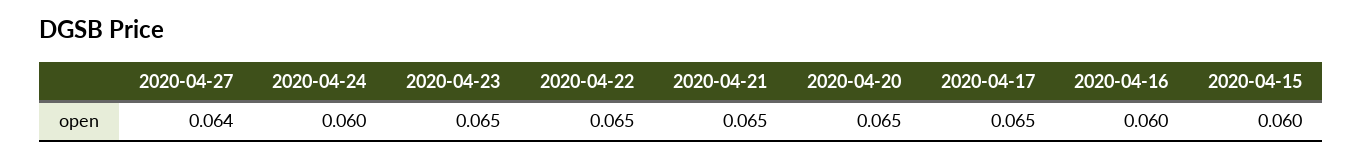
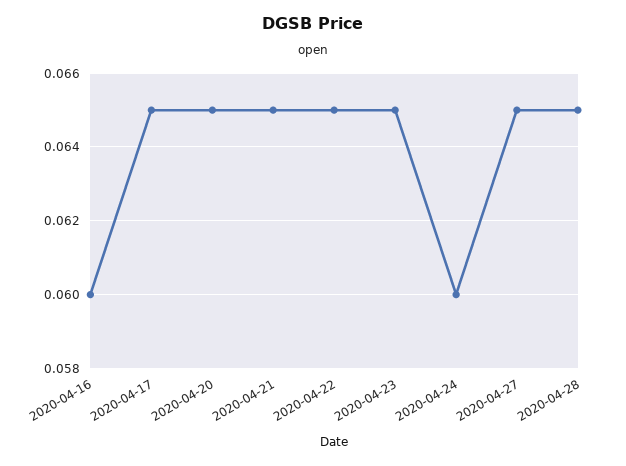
2020-04-27: 0.064 -> 0.065
2020-04-15: 0.06 -> none
2020-04-28: none -> 0.065

